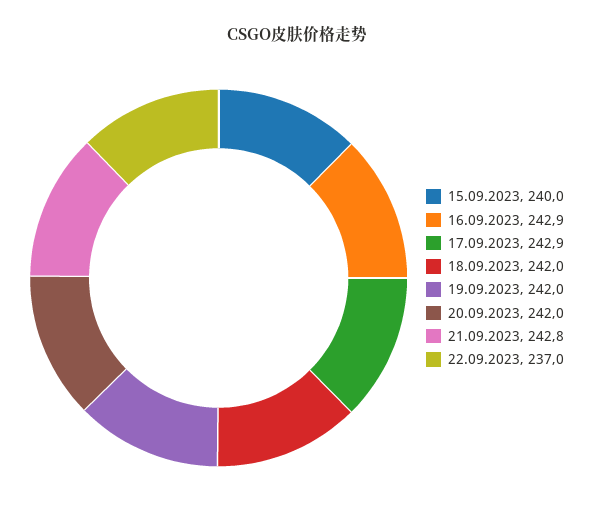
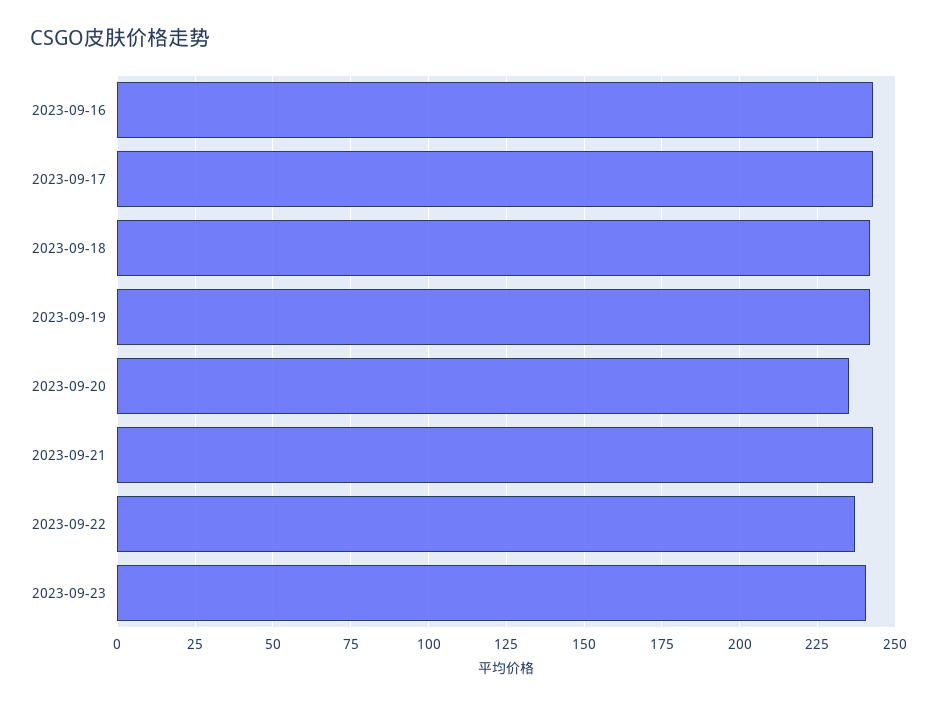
15.09.2023: 240 -> none
20.09.2023: 242 -> 235
2023-09-23: none -> 240

